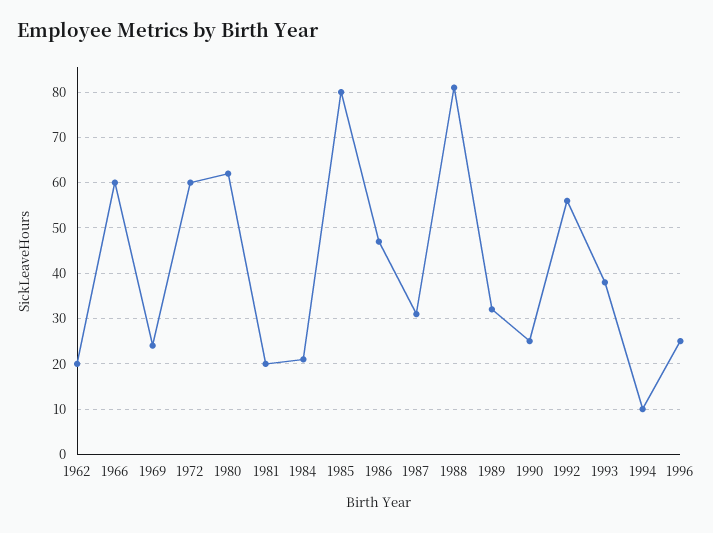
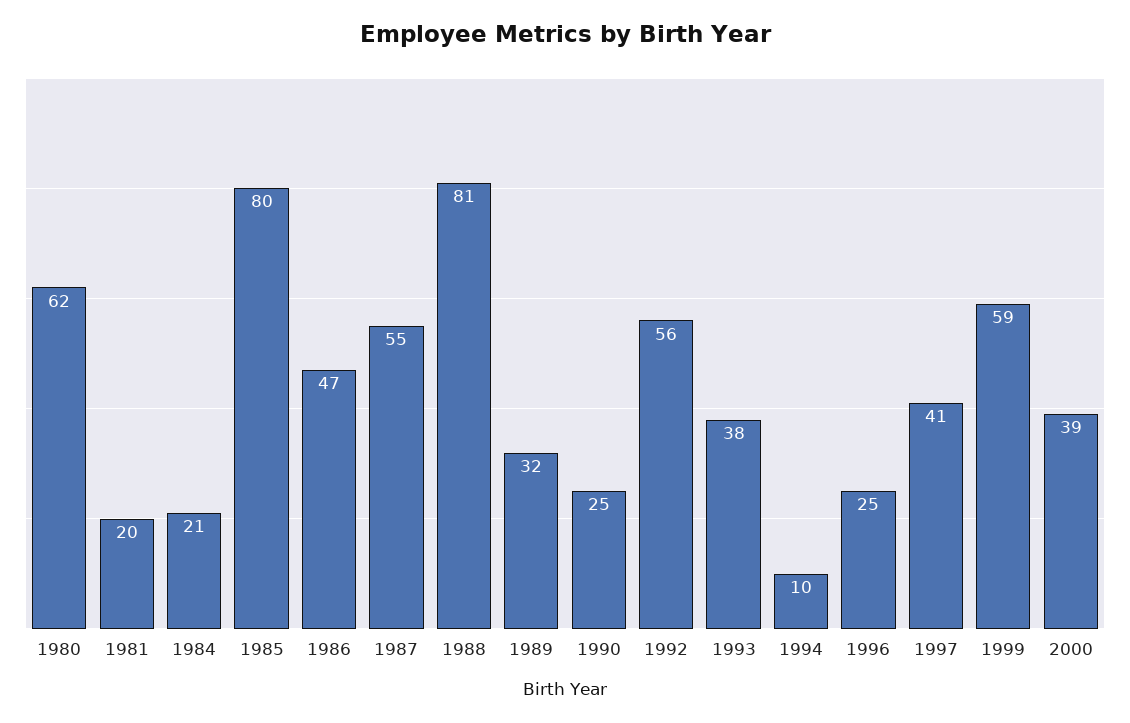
1962: 20 -> none
1966: 60 -> none
1969: 25 -> none
1972: 60 -> none
1987: 30 -> 55
1997: none -> 41
1999: none -> 59
2000: none -> 39

